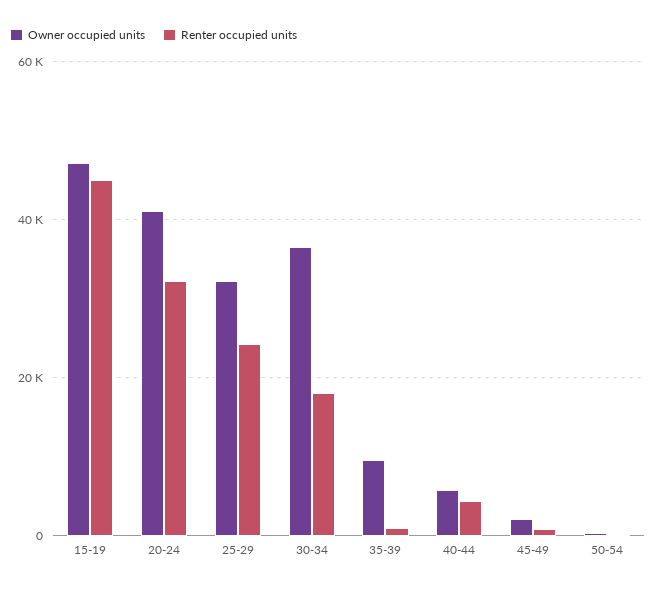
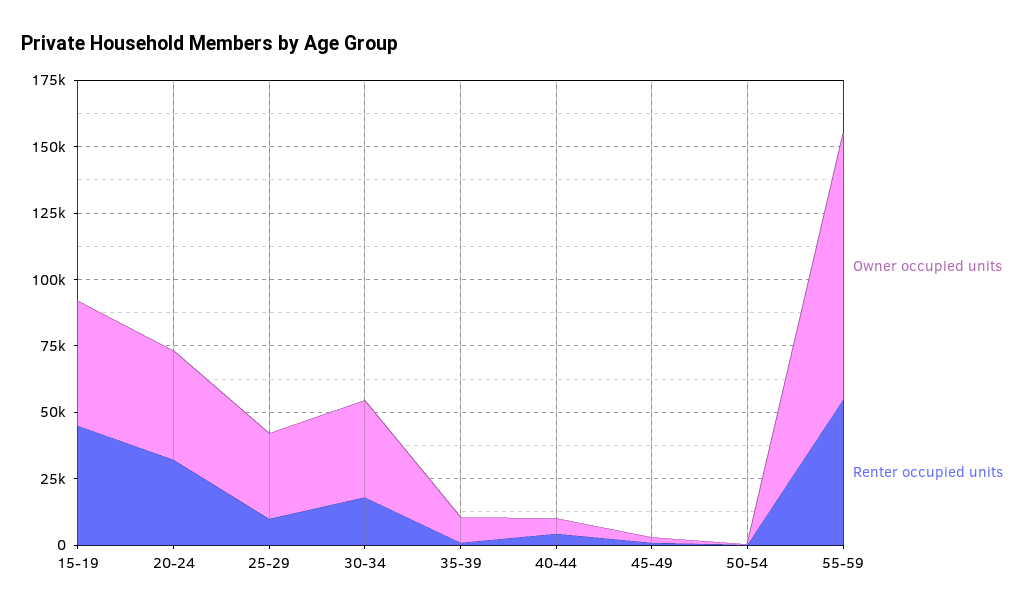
Renter occupied units, 25-29: 24000 -> 10000
Owner occupied units, 55-59: none -> 100000
Renter occupied units, 55-59: none -> 55000

